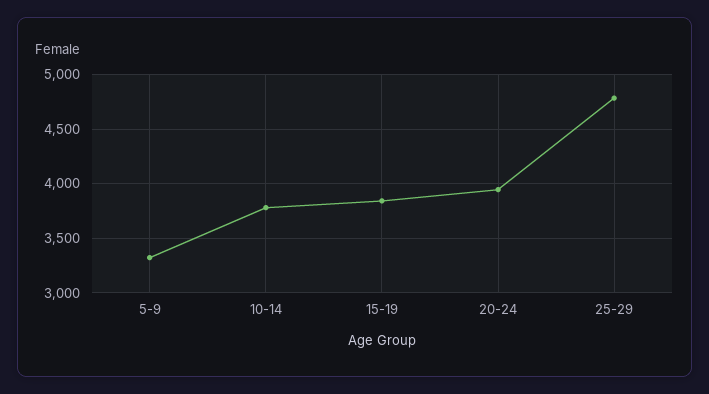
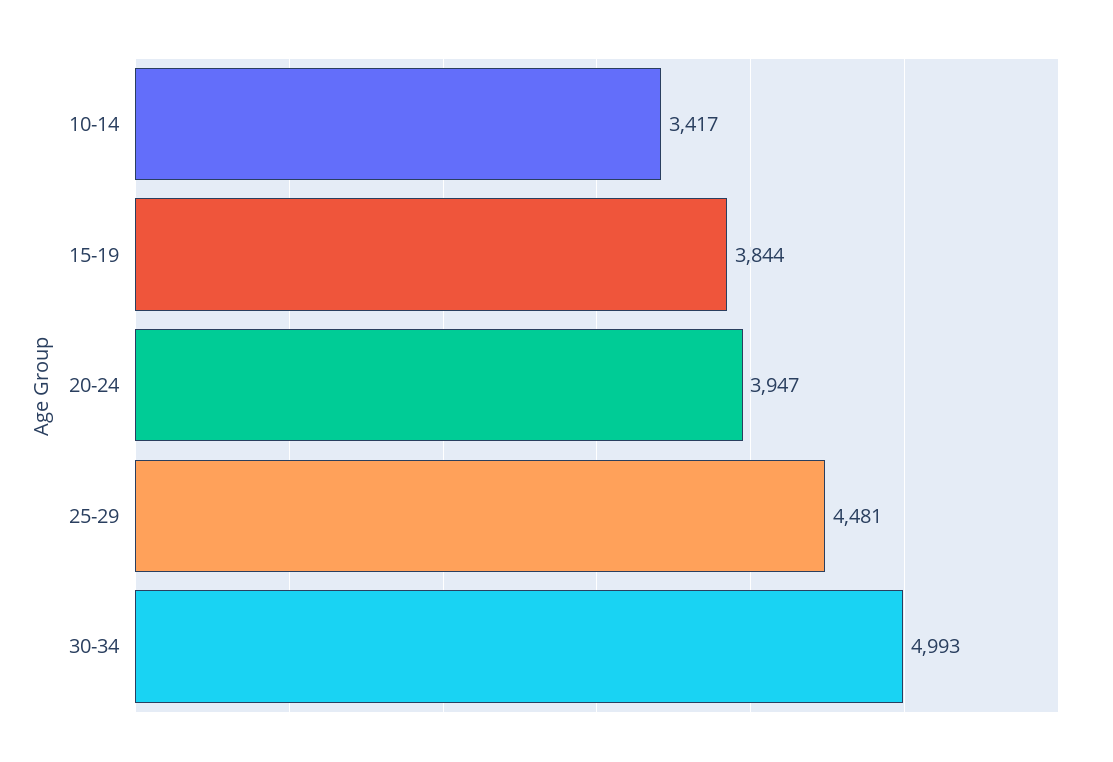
5-9: 3300 -> none
10-14: 3800 -> 3417
25-29: 4800 -> 4481
30-34: none -> 4993

